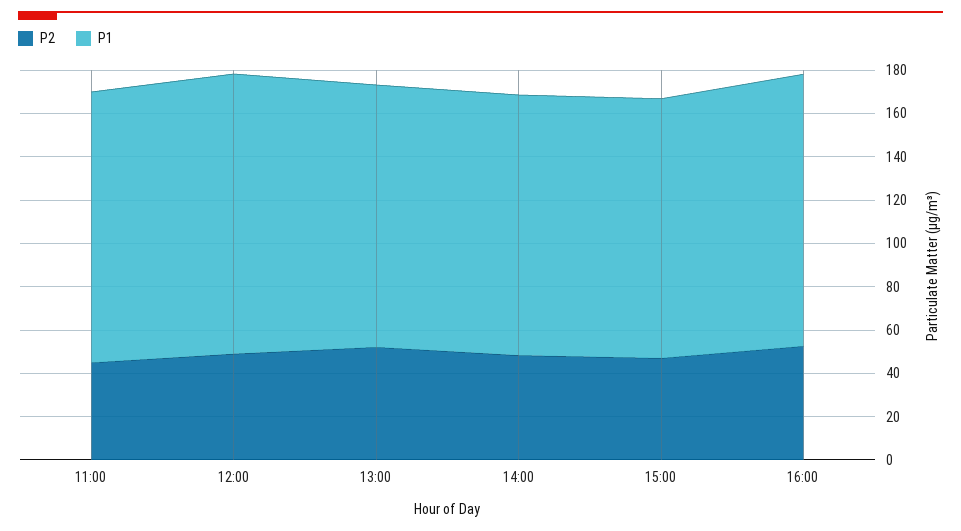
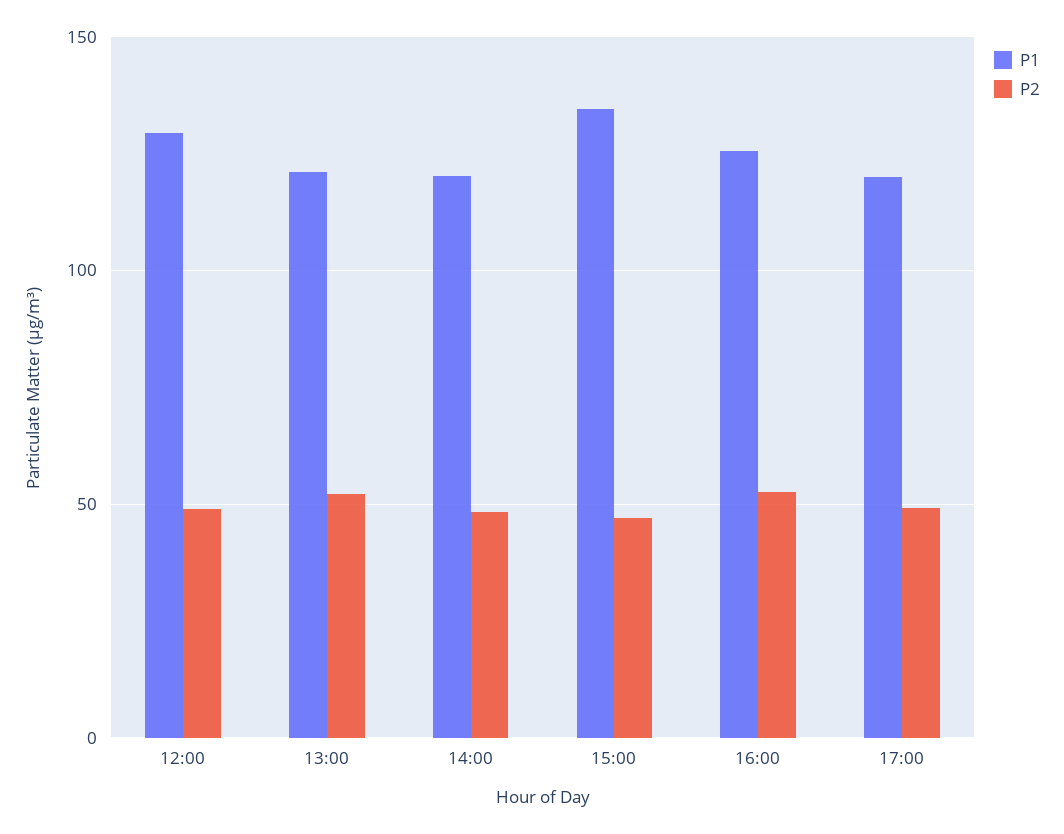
P2, 11:00: 45 -> none
P1, 11:00: 125 -> none
P1, 15:00: 120 -> 135
P1, 17:00: none -> 120
P2, 17:00: none -> 50

